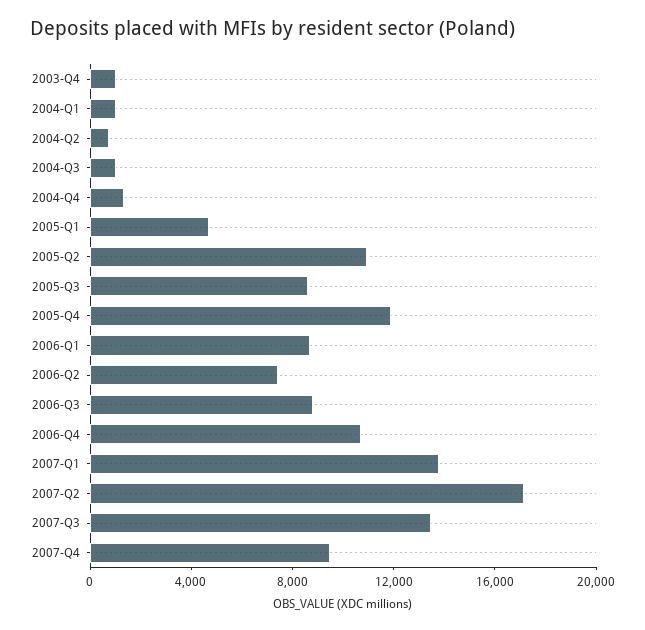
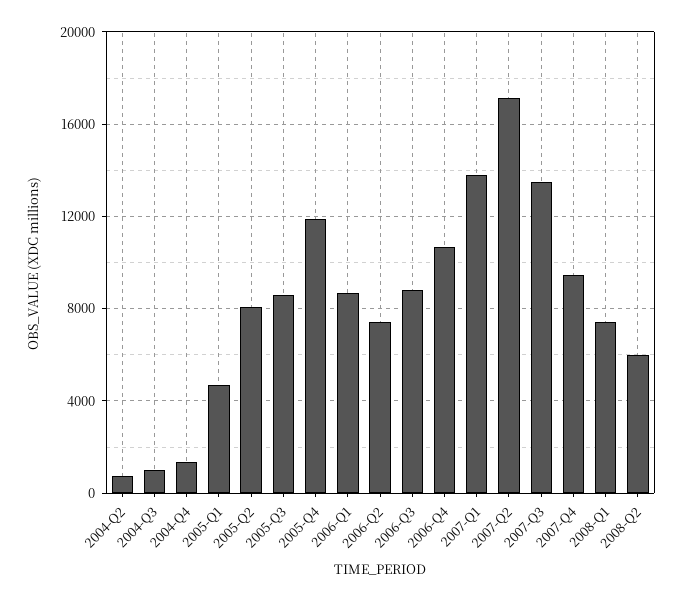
2003-Q4: 1000 -> none
2004-Q1: 1000 -> none
2005-Q2: 11000 -> 8000
2008-Q1: none -> 7500
2008-Q2: none -> 6000

